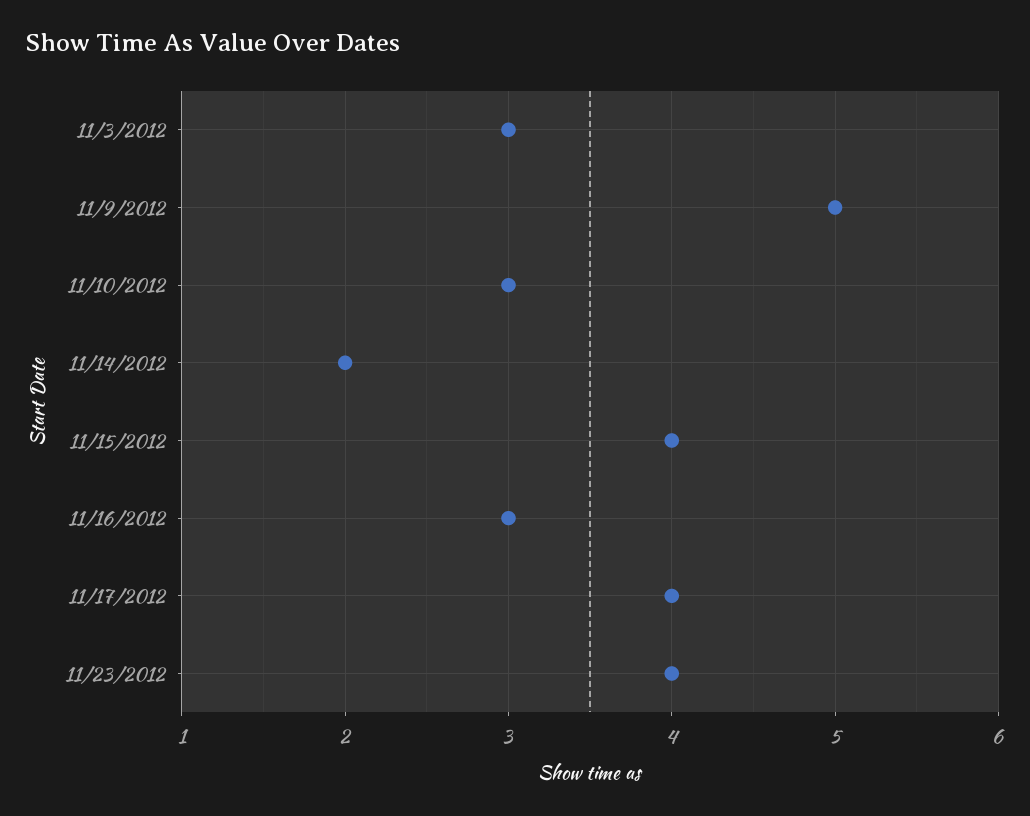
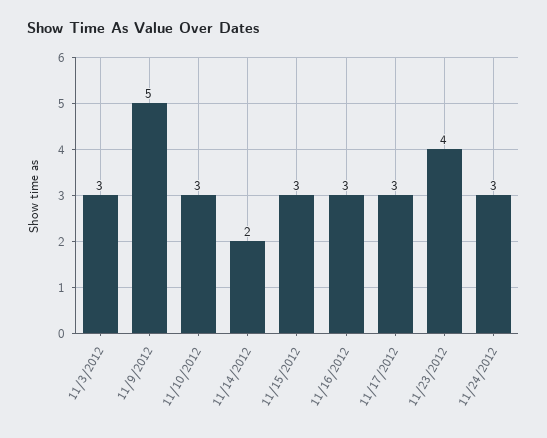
11/15/2012: 4 -> 3
11/17/2012: 4 -> 3
11/24/2012: none -> 3

